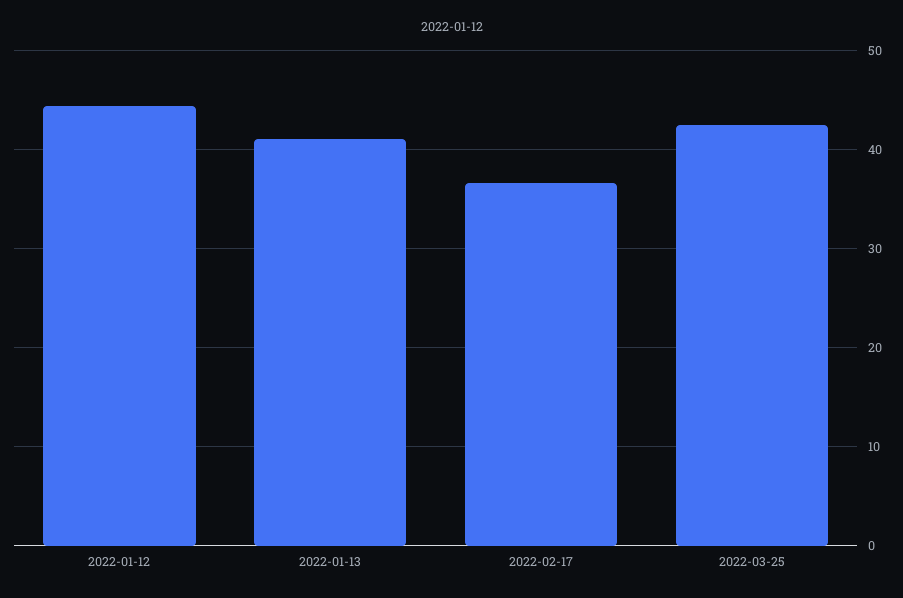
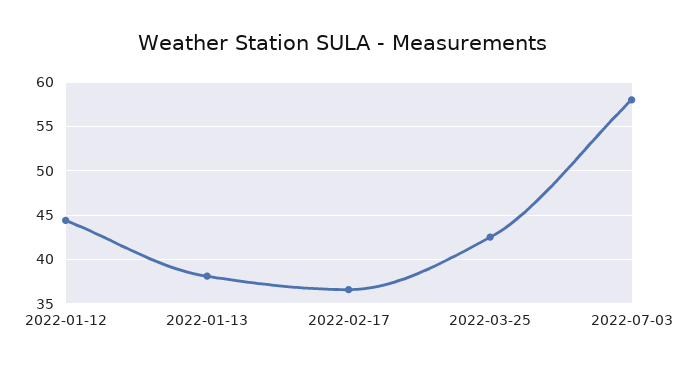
2022-01-13: 41 -> 38
2022-07-03: none -> 58

